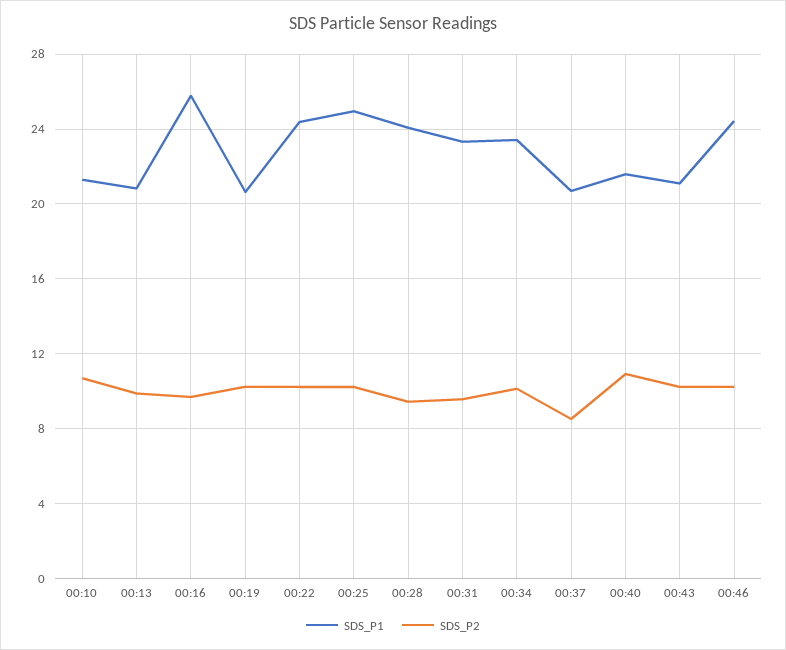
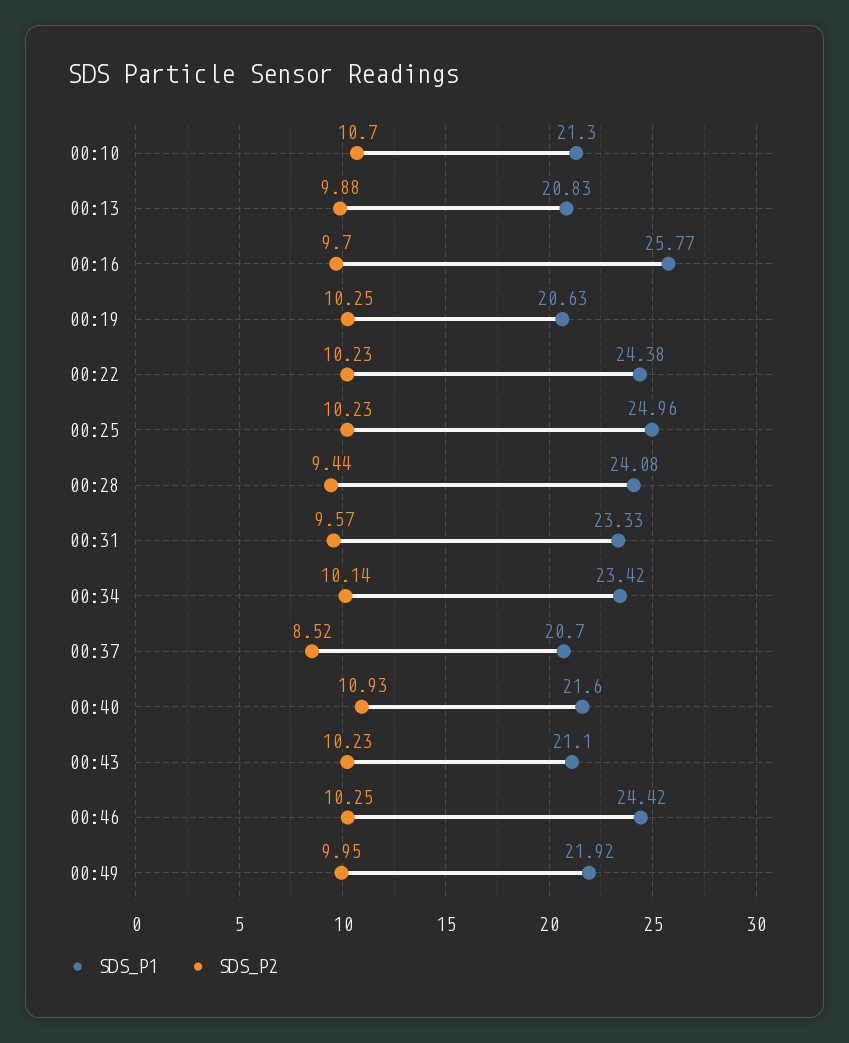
SDS_P1, 00:49: none -> 21.92
SDS_P2, 00:49: none -> 9.95

